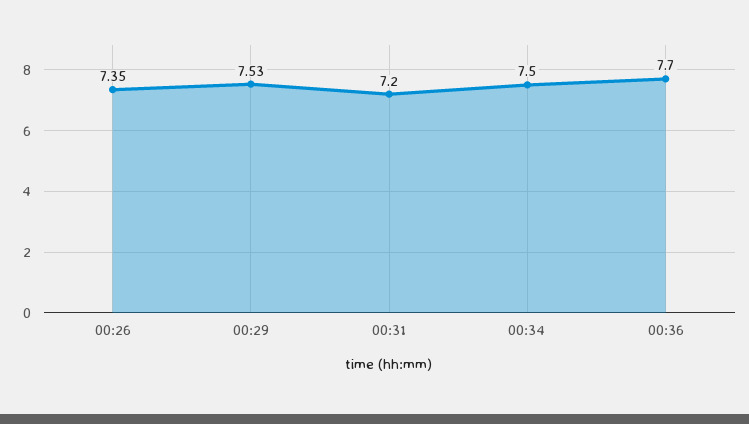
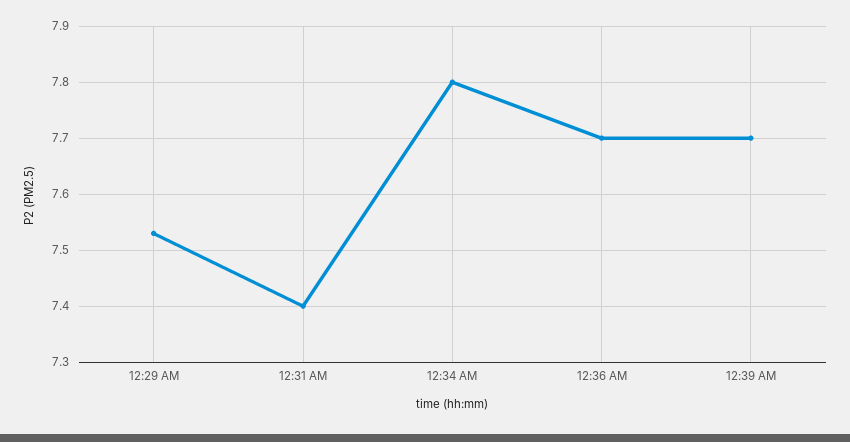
00:26: 7.35 -> none
00:31: 7.2 -> 7.4
00:34: 7.5 -> 7.8
12:39 AM: none -> 7.7

